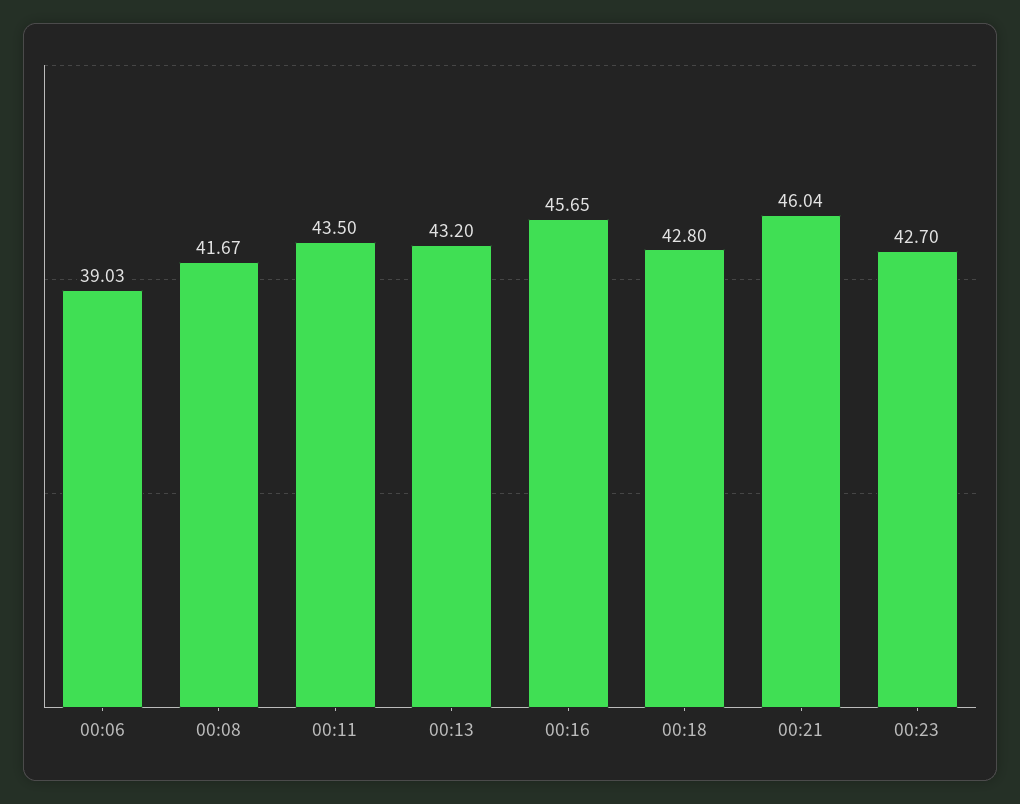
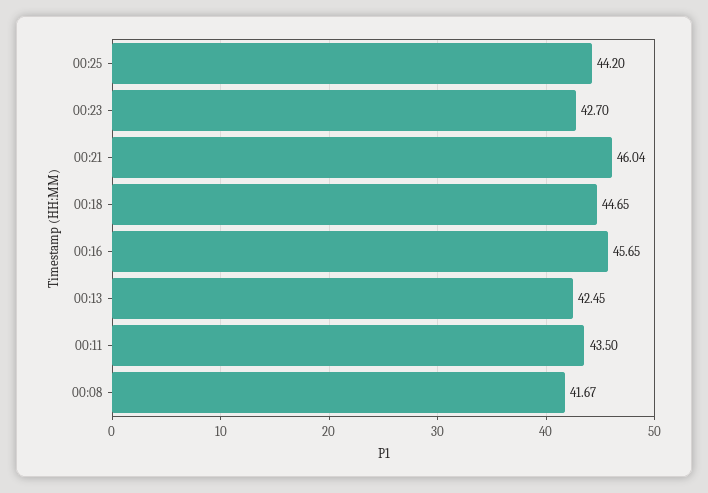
00:06: 39.03 -> none
00:13: 43.2 -> 42.45
00:18: 42.8 -> 44.65
00:25: none -> 44.2

